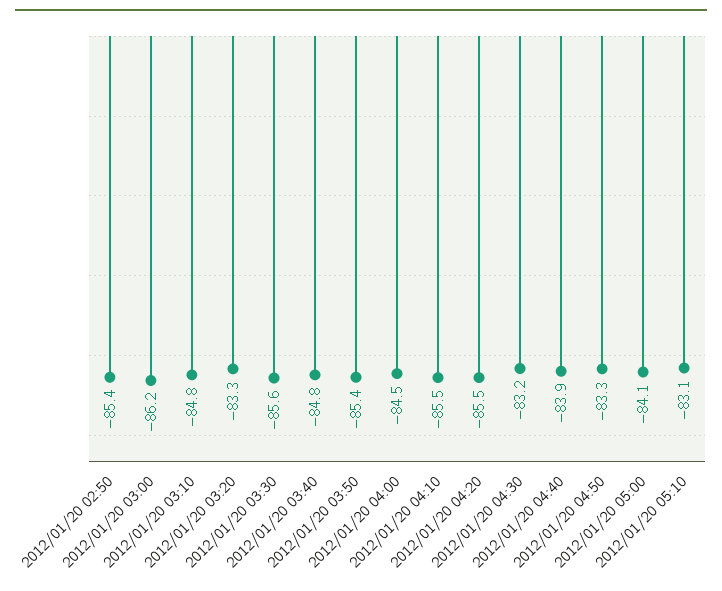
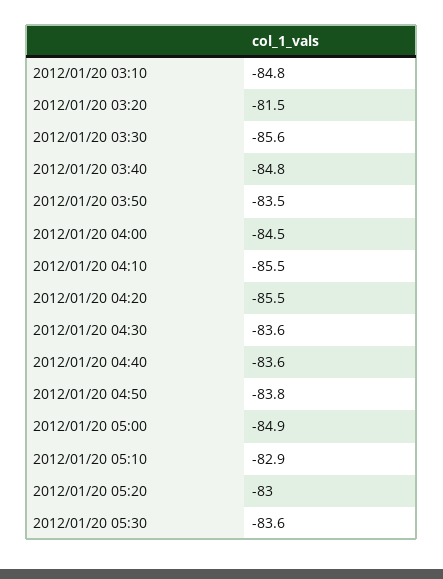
2012/01/20 02:50: -85.4 -> none
2012/01/20 03:00: -86.2 -> none
2012/01/20 03:20: -83.3 -> -81.5
2012/01/20 03:50: -85.4 -> -83.5
2012/01/20 04:30: -83.2 -> -83.6
2012/01/20 04:40: -83.9 -> -83.6
2012/01/20 04:50: -83.3 -> -83.8
2012/01/20 05:00: -84.1 -> -84.9
2012/01/20 05:10: -83.1 -> -82.9
2012/01/20 05:20: none -> -83
2012/01/20 05:30: none -> -83.6

